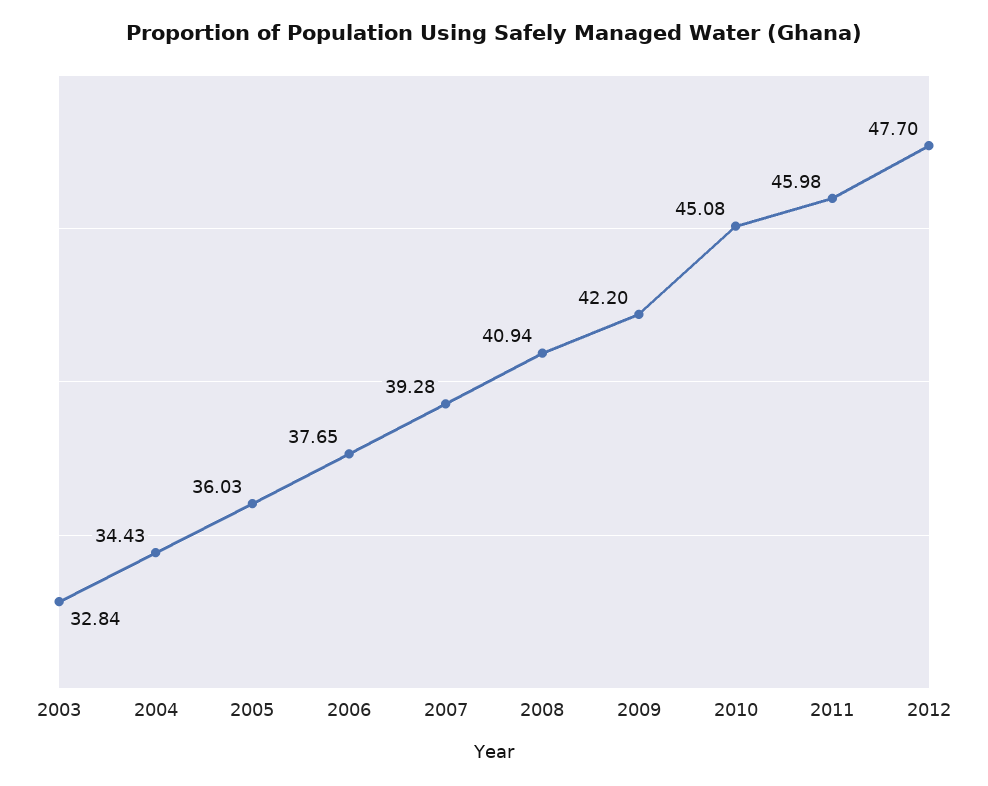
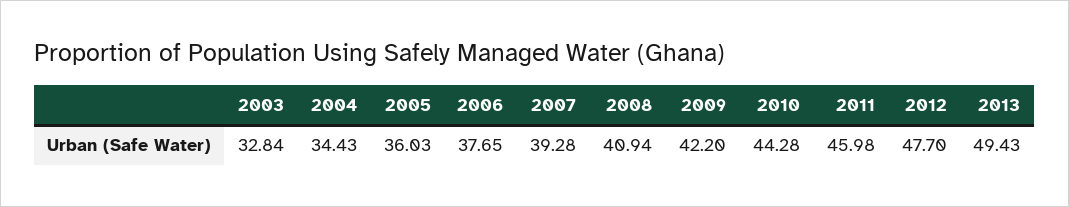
2010: 45.08 -> 44.28
2013: none -> 49.43

